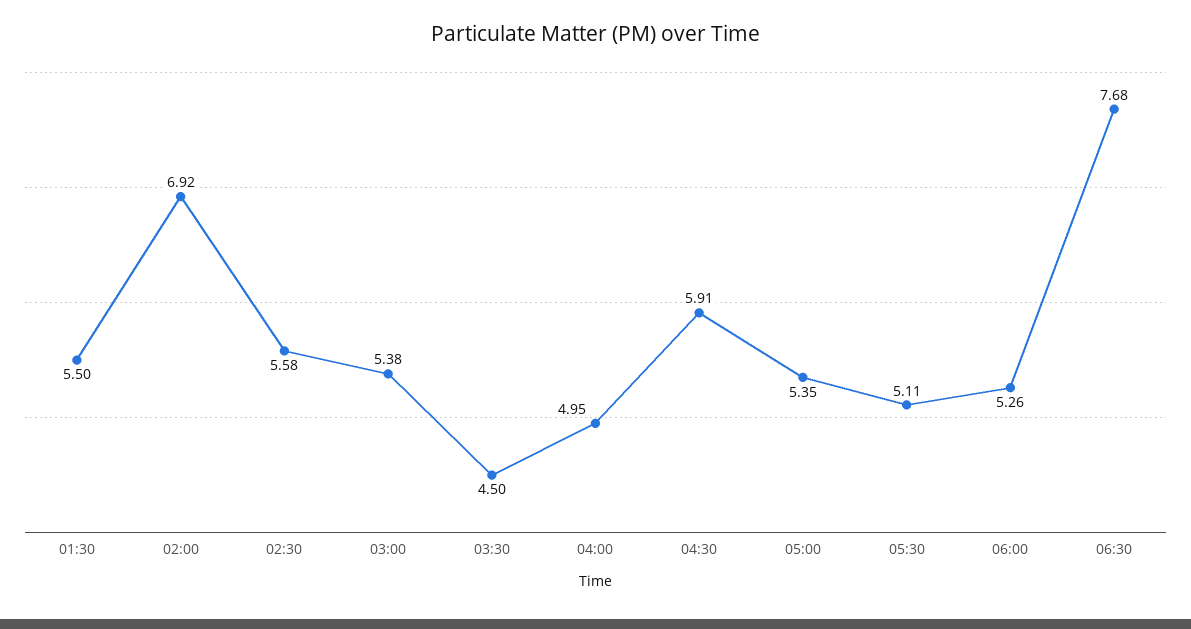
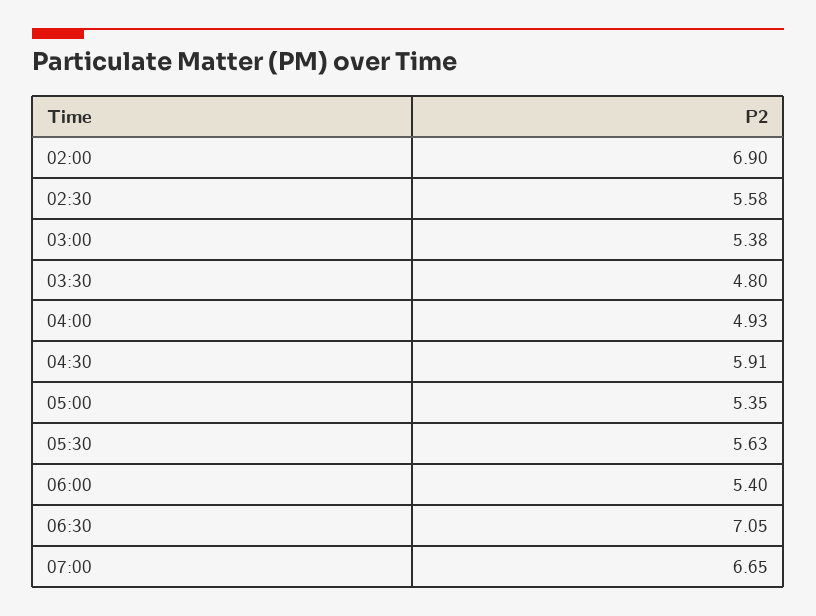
01:30: 5.5 -> none
02:00: 6.92 -> 6.9
03:30: 4.5 -> 4.8
04:00: 4.95 -> 4.93
05:30: 5.11 -> 5.63
06:00: 5.26 -> 5.4
06:30: 7.68 -> 7.05
07:00: none -> 6.65

